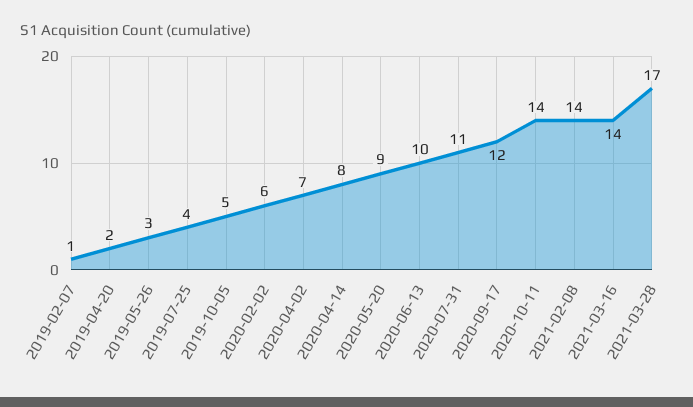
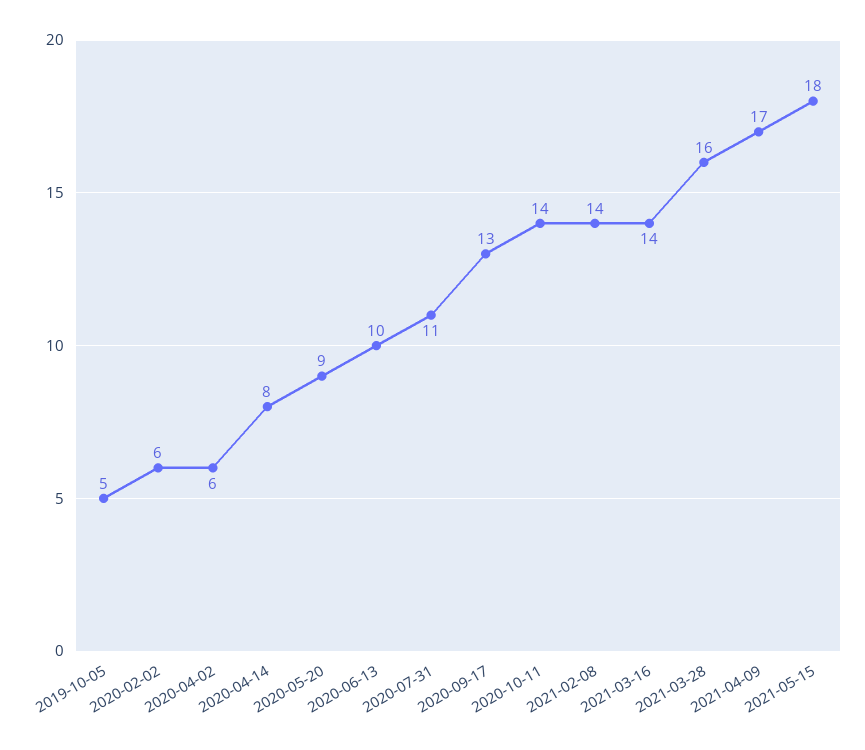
2019-02-07: 1 -> none
2019-04-20: 2 -> none
2019-05-26: 3 -> none
2019-07-25: 4 -> none
2020-04-02: 7 -> 6
2020-09-17: 12 -> 13
2021-03-28: 17 -> 16
2021-04-09: none -> 17
2021-05-15: none -> 18

